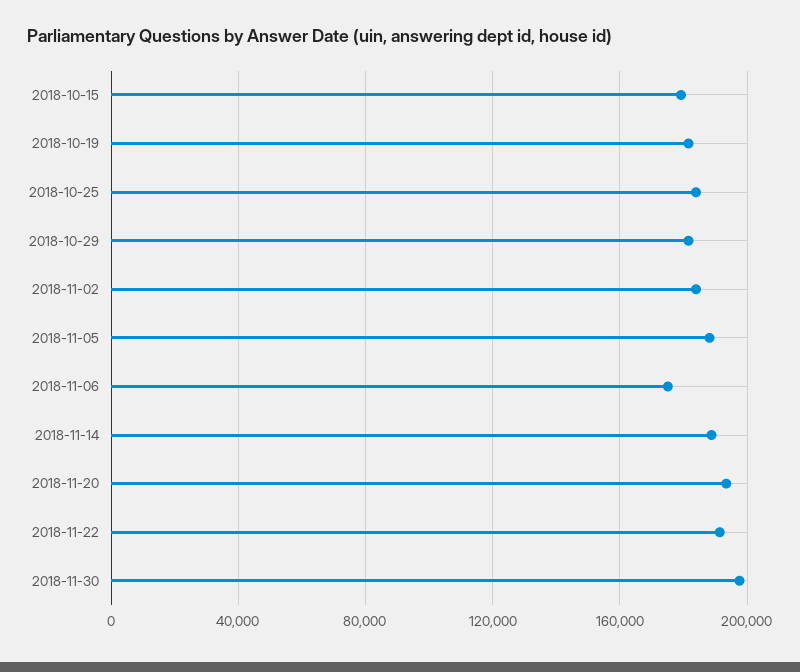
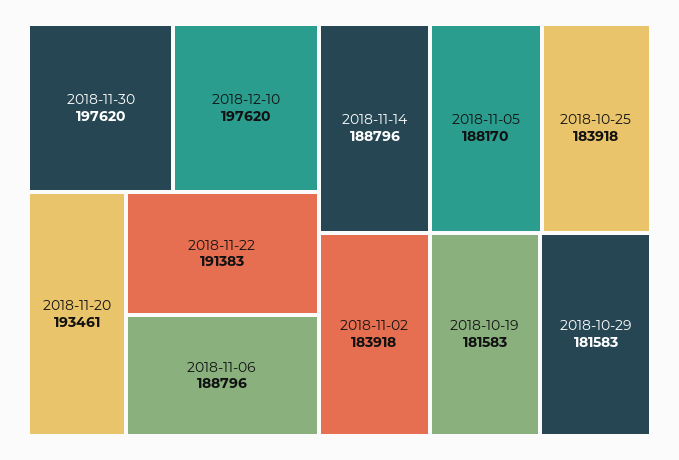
2018-10-15: 180000 -> none
2018-11-06: 175000 -> 188796
2018-12-10: none -> 197620

